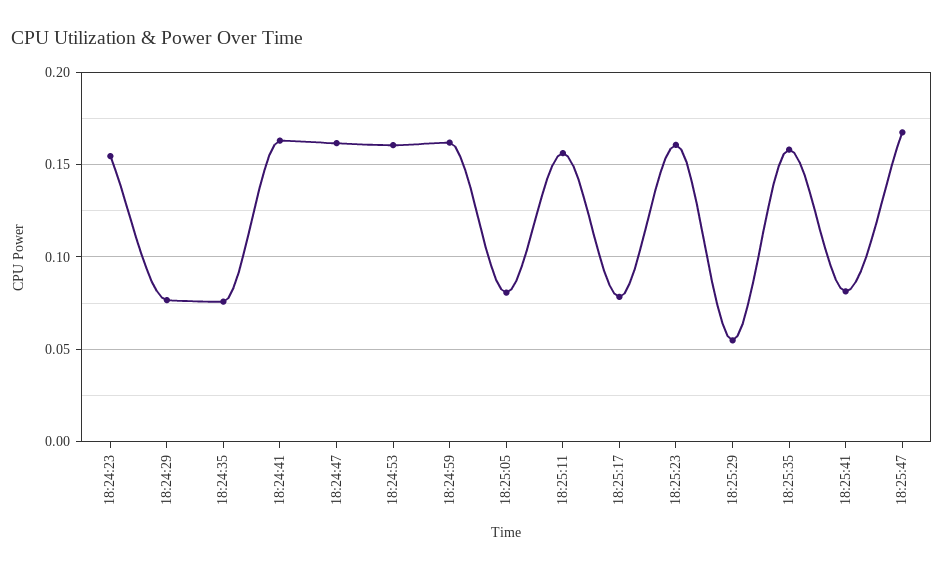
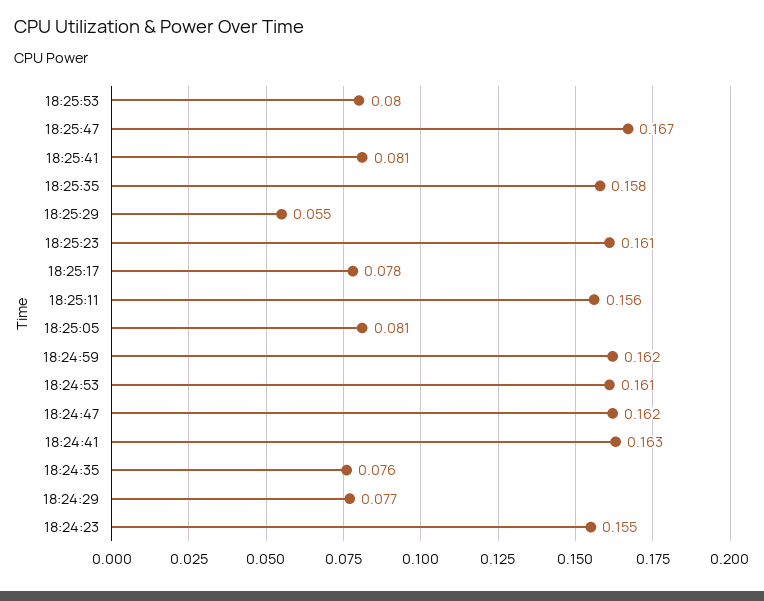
18:25:53: none -> 0.08

